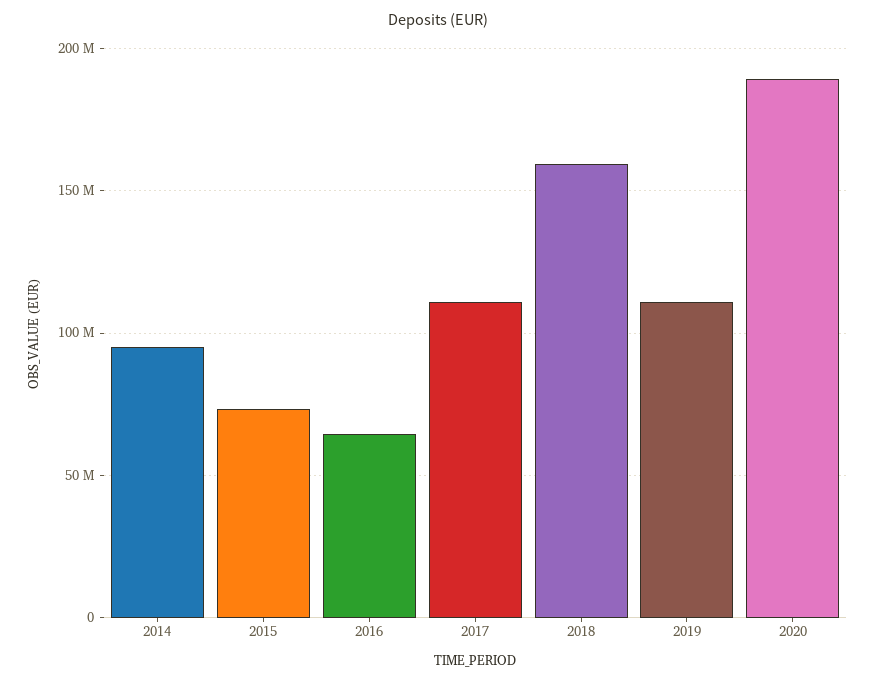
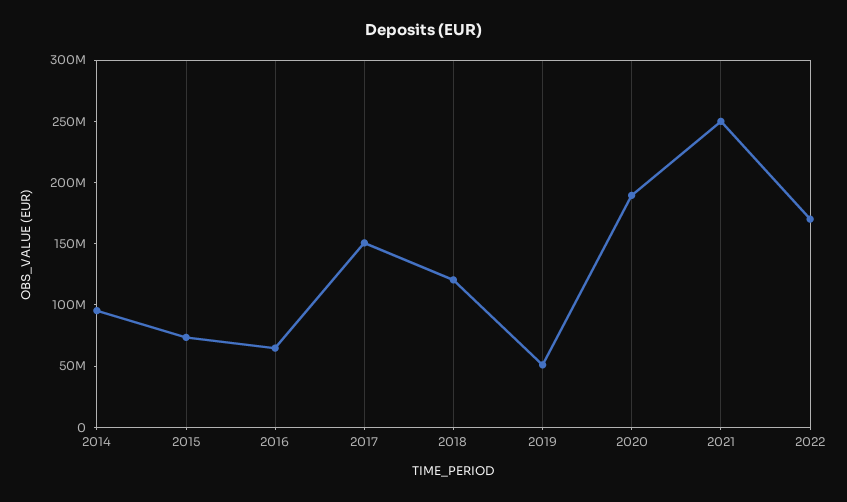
2017: 110000000 -> 150000000
2018: 160000000 -> 120000000
2019: 110000000 -> 50000000
2021: none -> 250000000
2022: none -> 170000000

